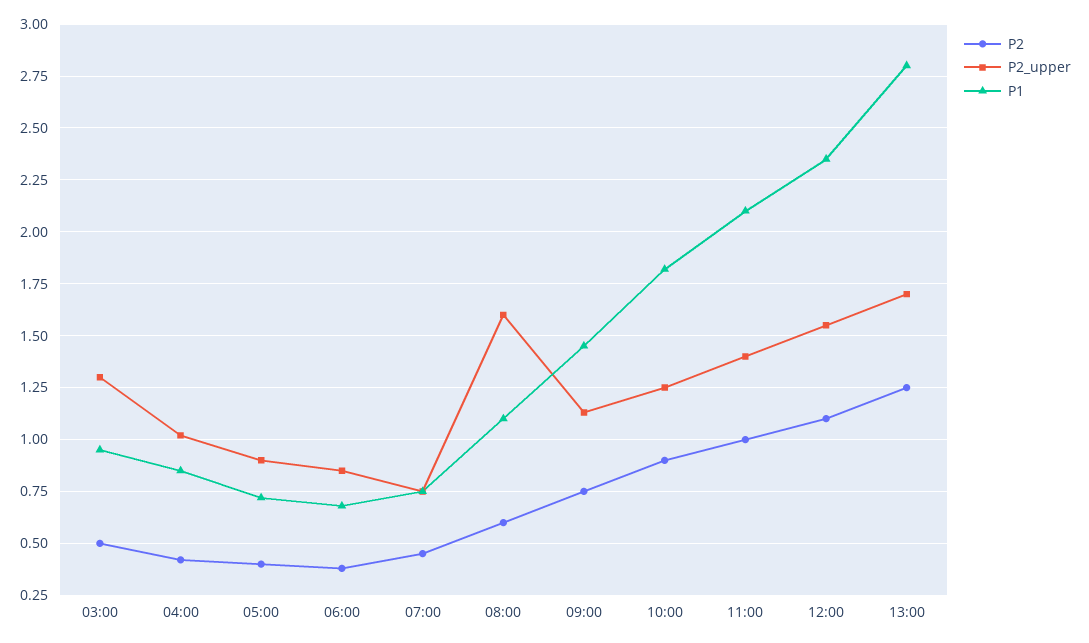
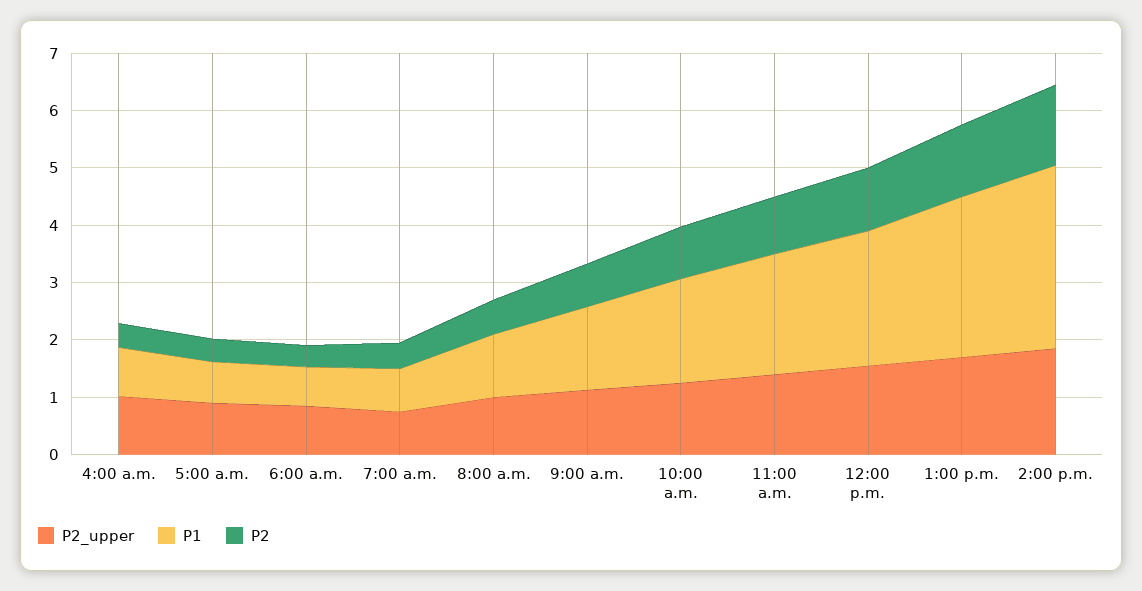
P2, 03:00: 0.5 -> none
P2_upper, 03:00: 1.3 -> none
P1, 03:00: 0.95 -> none
P2_upper, 08:00: 1.6 -> 1
P2_upper, 2:00 p.m.: none -> 1.8
P1, 2:00 p.m.: none -> 3.2
P2, 2:00 p.m.: none -> 1.4

